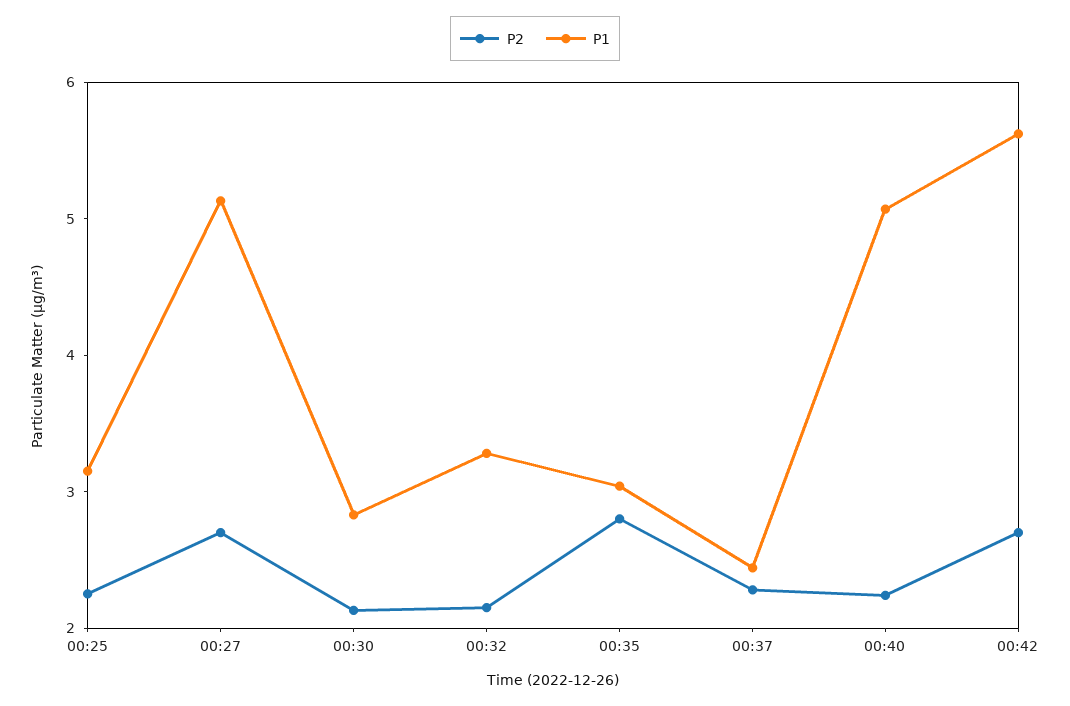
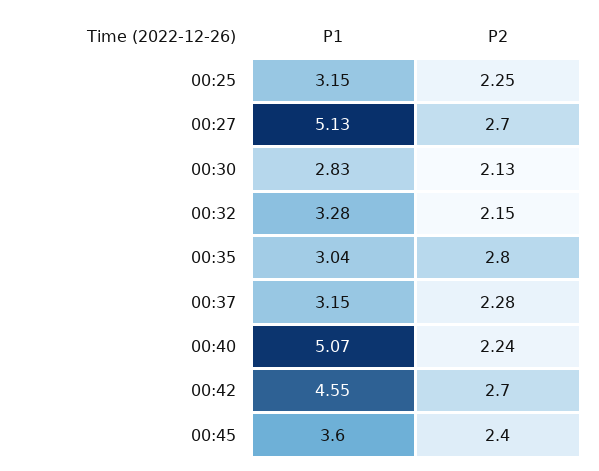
P1, 00:37: 2.4 -> 3.15
P1, 00:42: 5.6 -> 4.55
P1, 00:45: none -> 3.6
P2, 00:45: none -> 2.4

